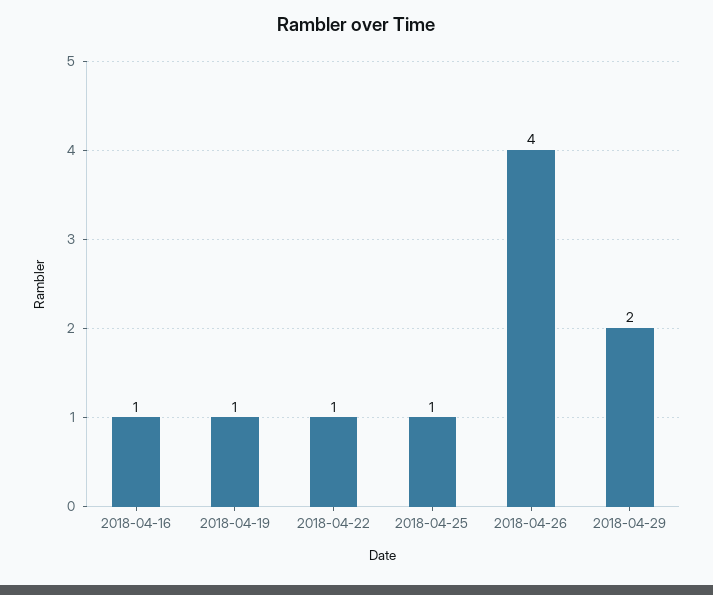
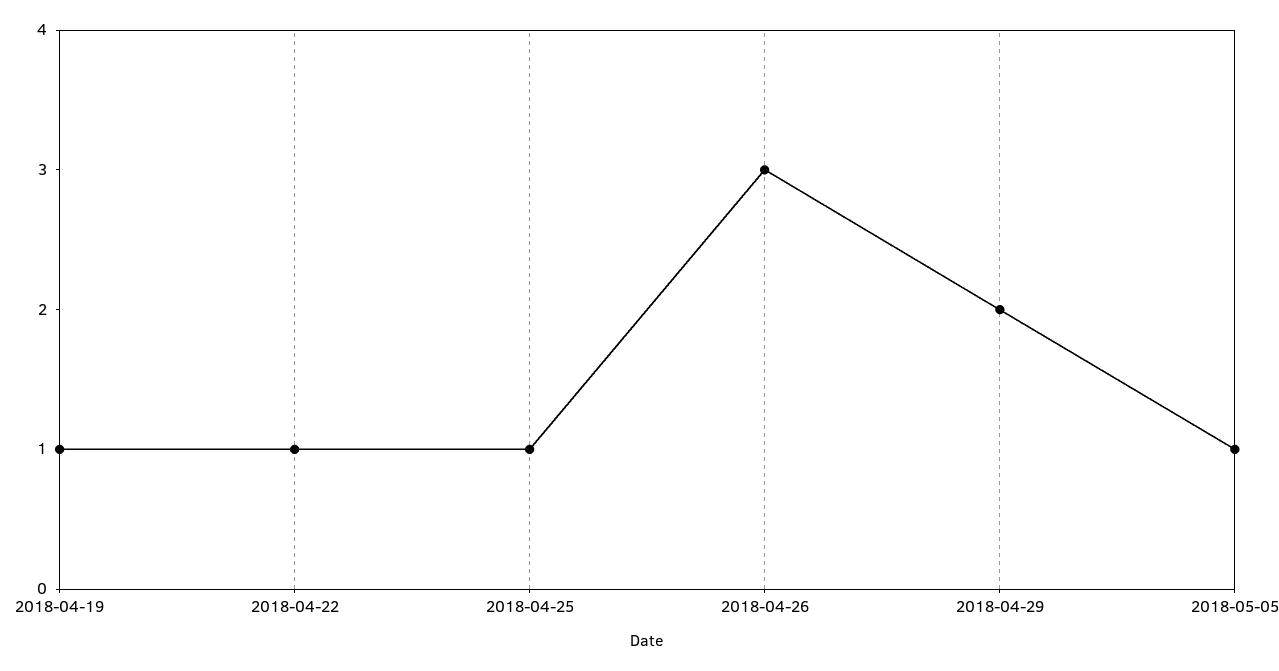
2018-04-16: 1 -> none
2018-04-26: 4 -> 3
2018-05-05: none -> 1

